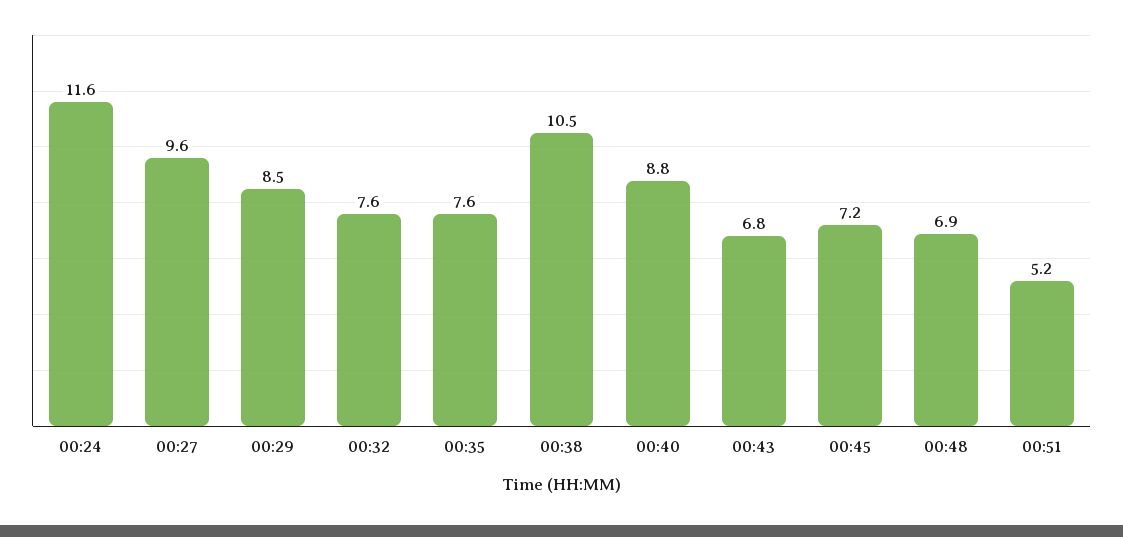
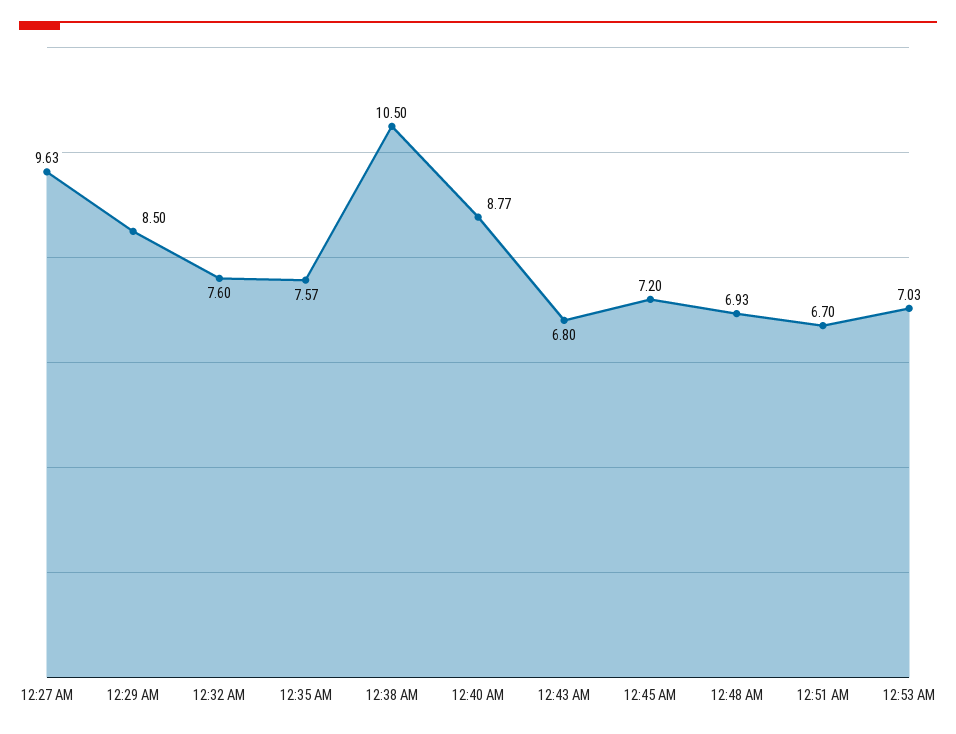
00:24: 11.6 -> none
00:51: 5.2 -> 6.7
12:53 AM: none -> 7.03

